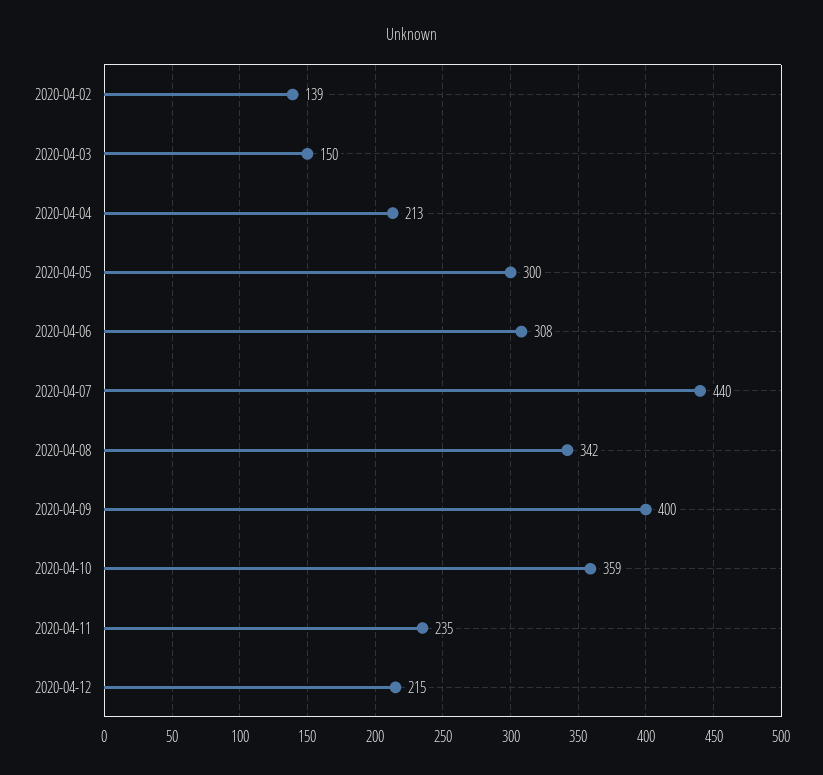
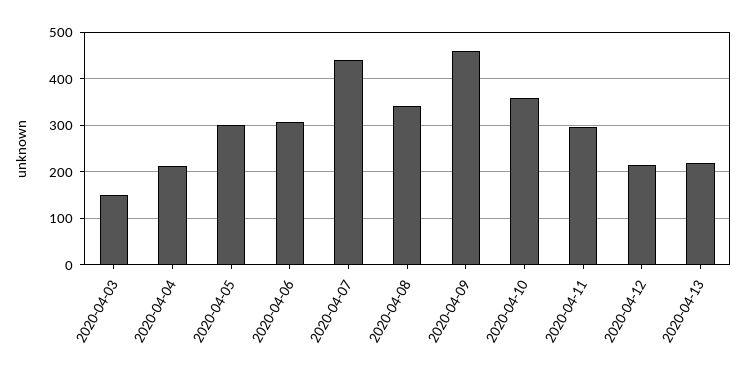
2020-04-02: 139 -> none
2020-04-09: 400 -> 460
2020-04-11: 235 -> 300
2020-04-13: none -> 220

